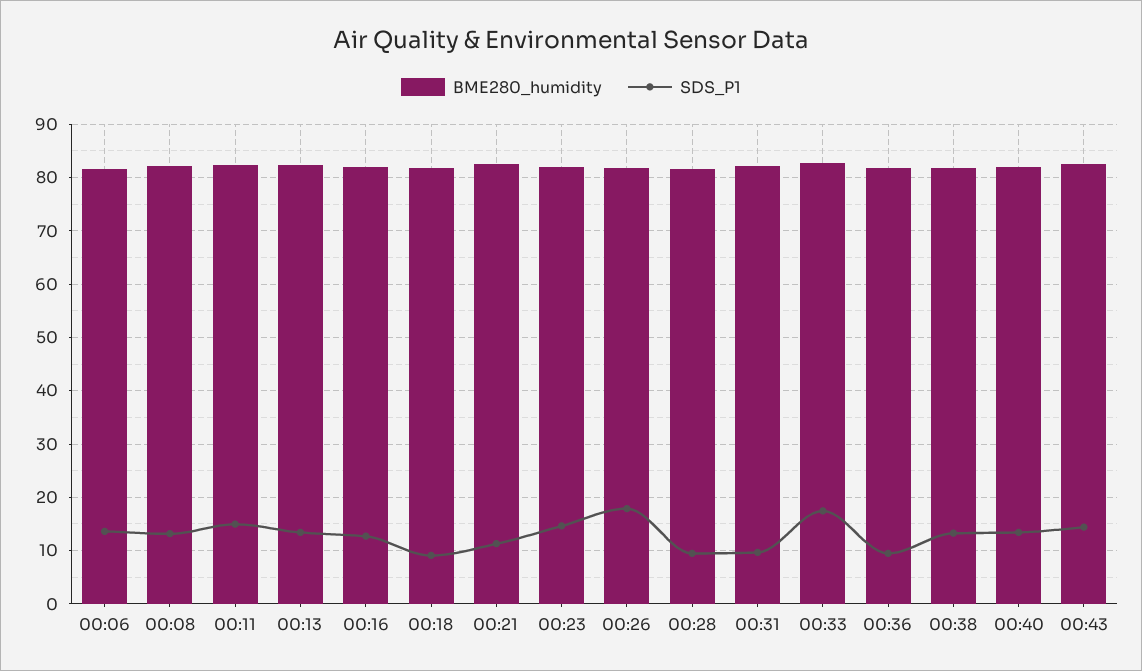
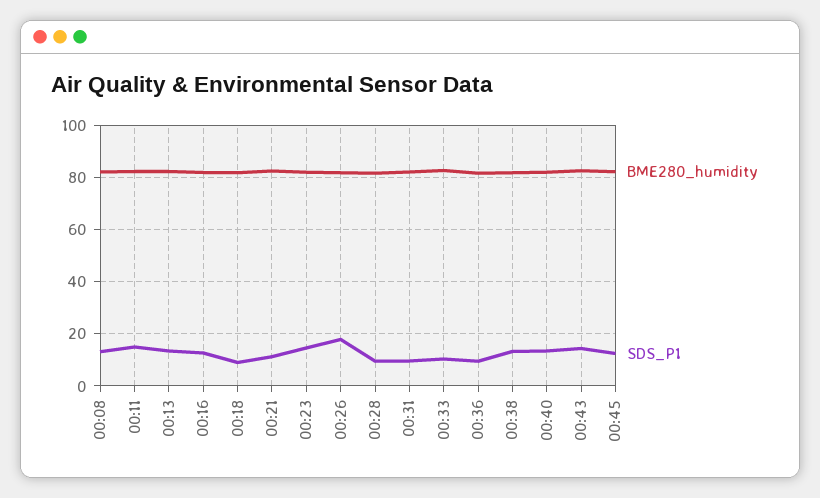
BME280_humidity, 00:06: 82 -> none
SDS_P1, 00:06: 14 -> none
SDS_P1, 00:33: 18 -> 10
BME280_humidity, 00:45: none -> 82.5
SDS_P1, 00:45: none -> 12.5

